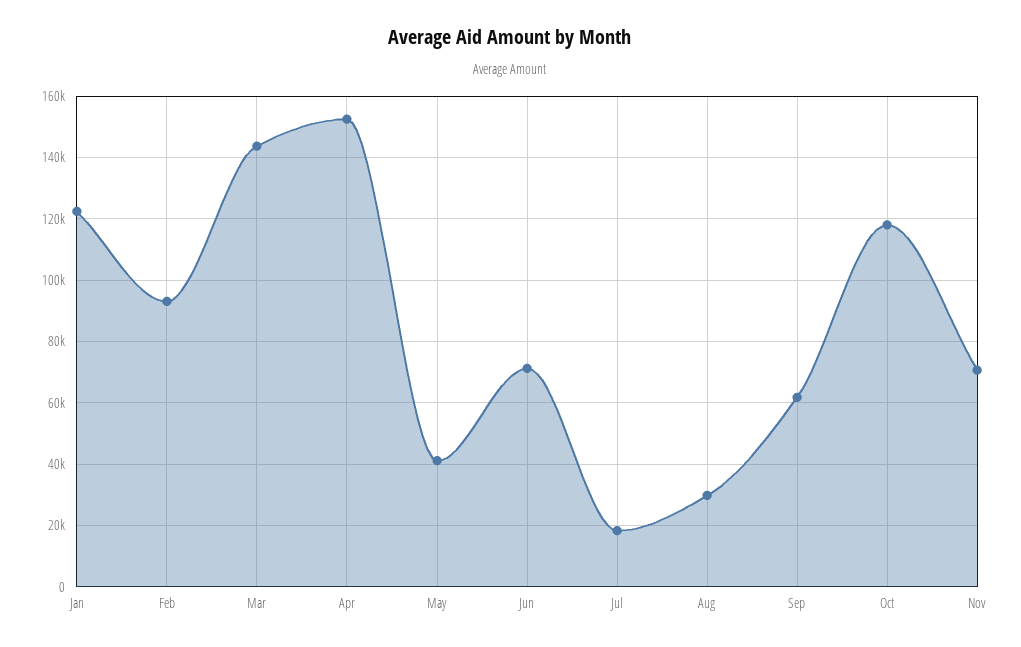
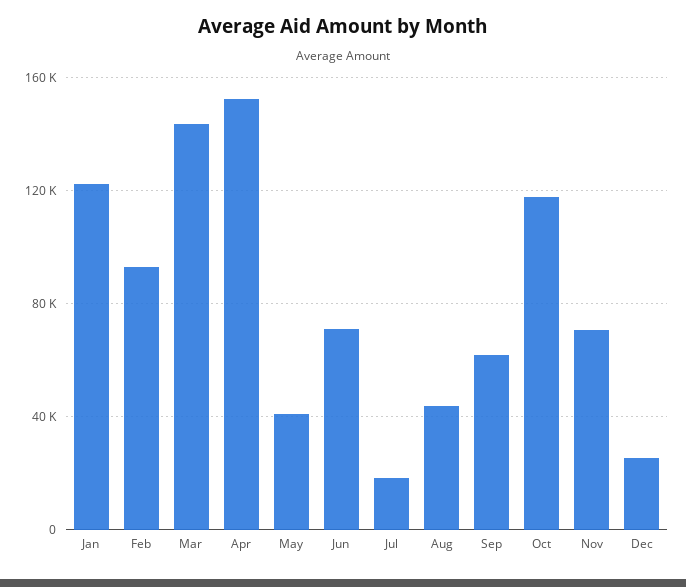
Aug: 30000 -> 45000
Dec: none -> 25000

